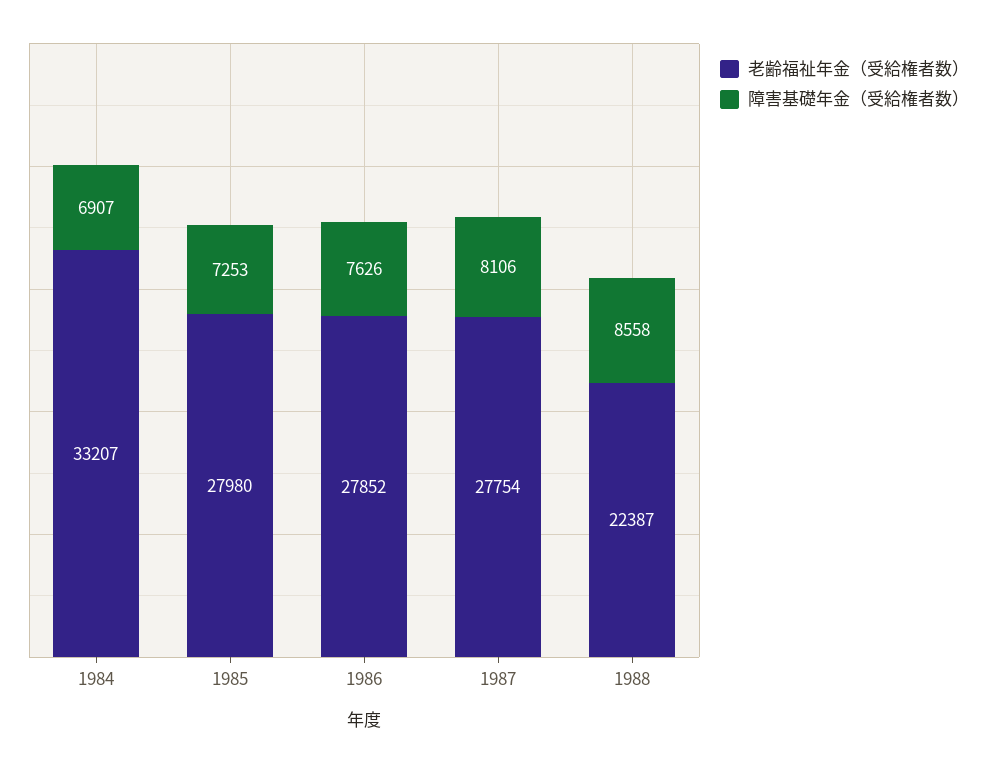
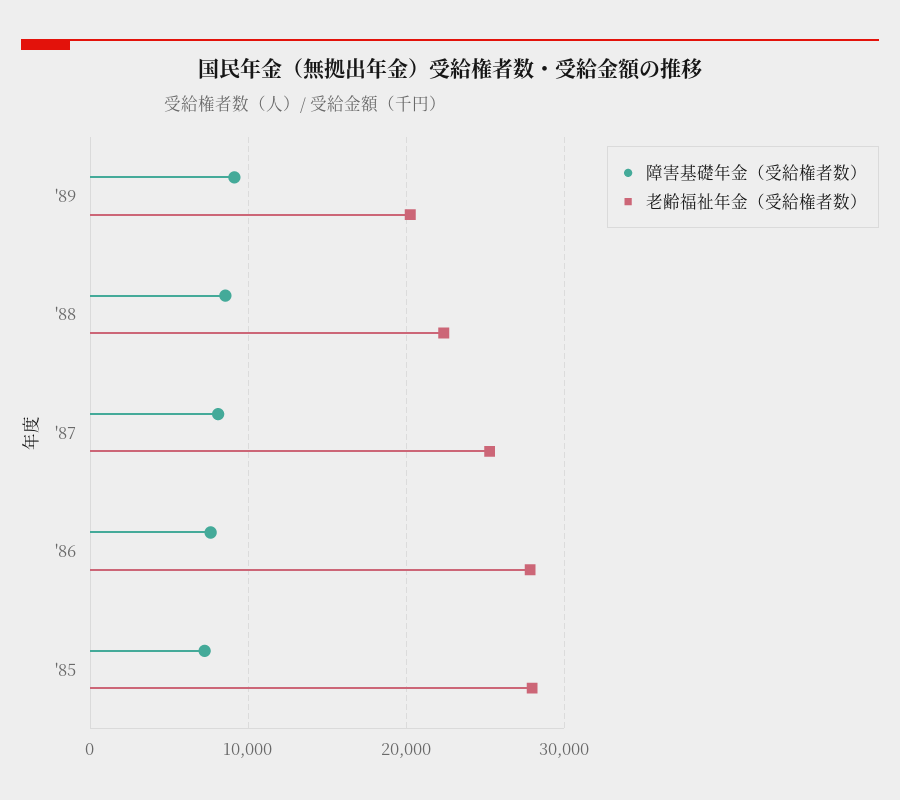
老齢福祉年金（受給権者数）, 1984: 33207 -> none
障害基礎年金（受給権者数）, 1984: 6907 -> none
老齢福祉年金（受給権者数）, 1987: 27754 -> 25000
障害基礎年金（受給権者数）, '89: none -> 9000
老齢福祉年金（受給権者数）, '89: none -> 20000

